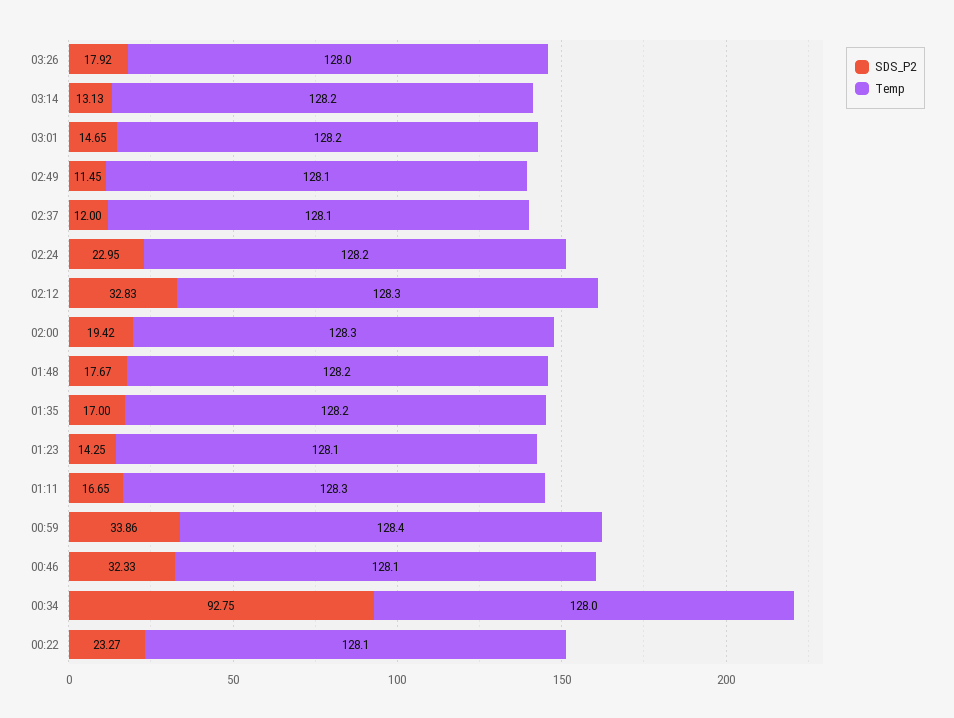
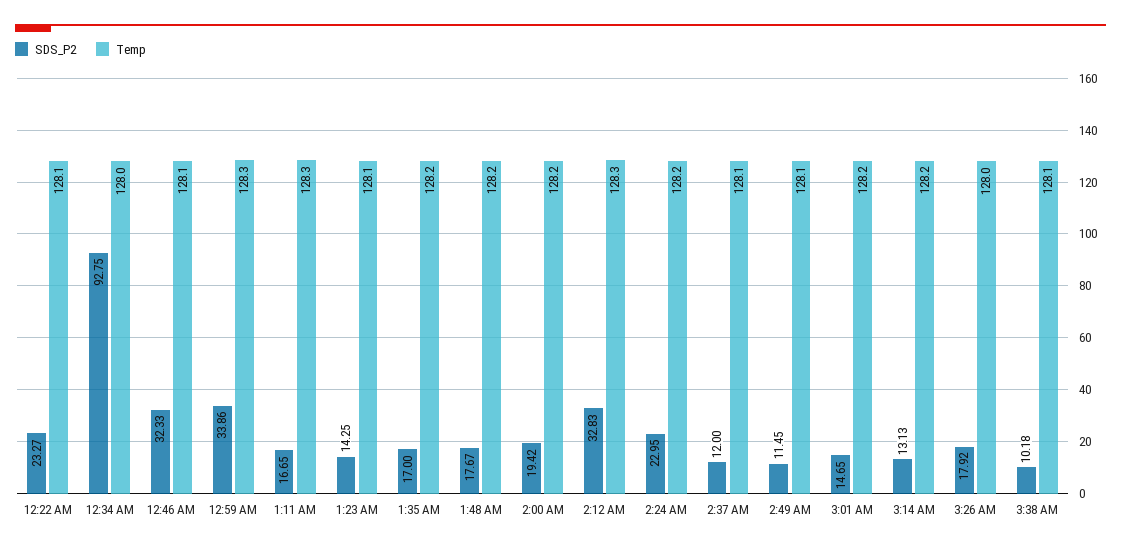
Temp, 02:00: 128.3 -> 128.2
Temp, 00:59: 128.4 -> 128.3
SDS_P2, 3:38 AM: none -> 10.18
Temp, 3:38 AM: none -> 128.1

